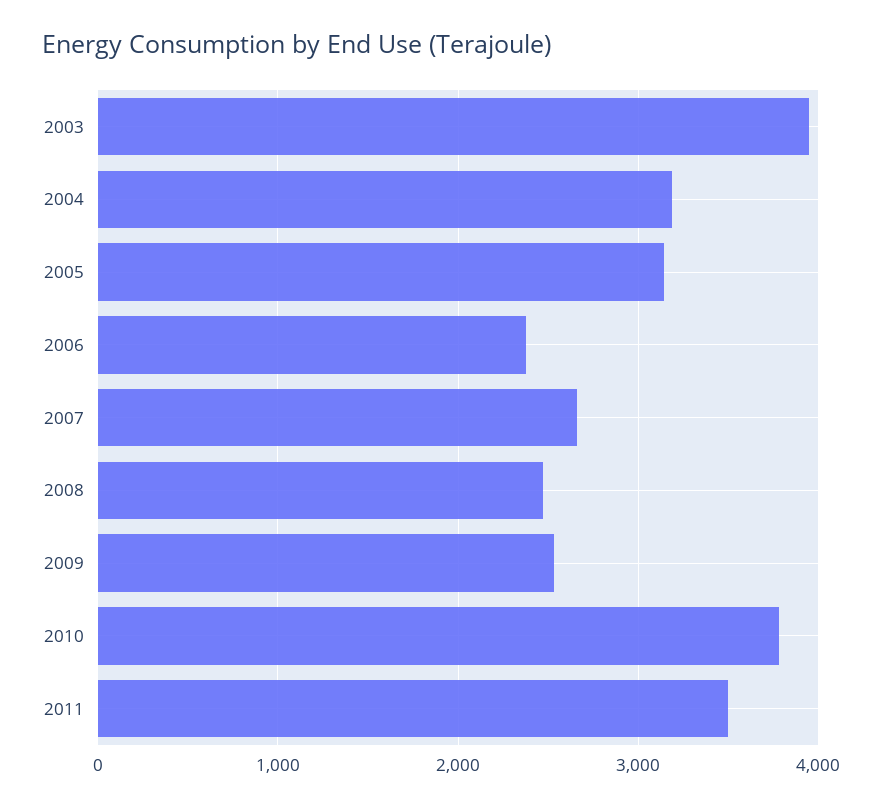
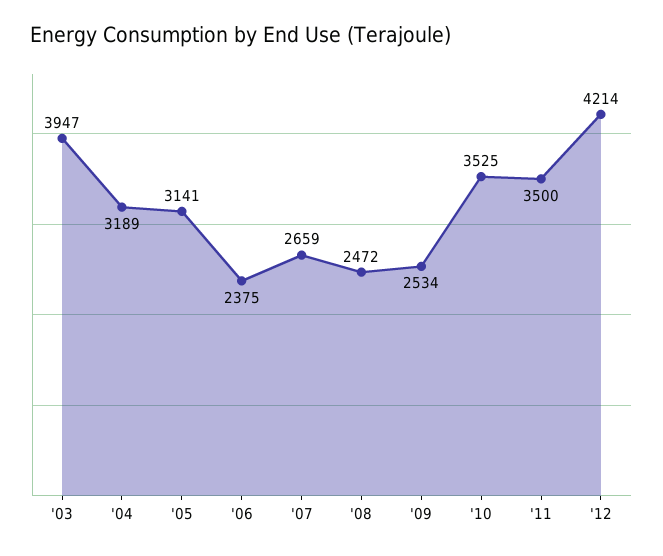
2010: 3800 -> 3525
'12: none -> 4214

